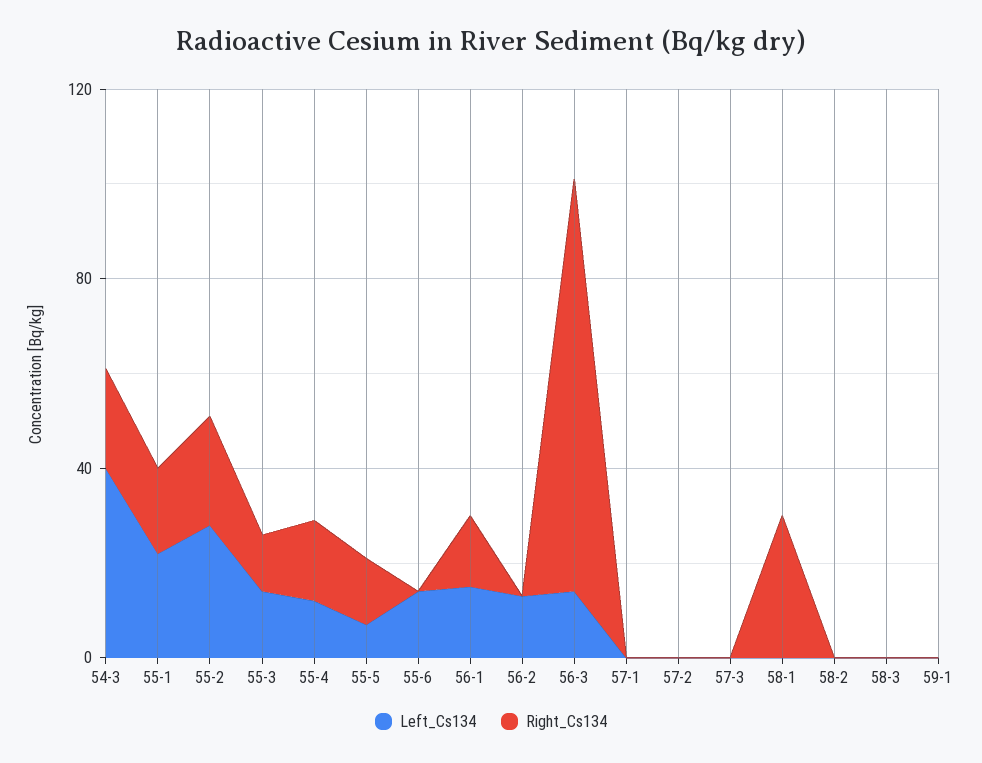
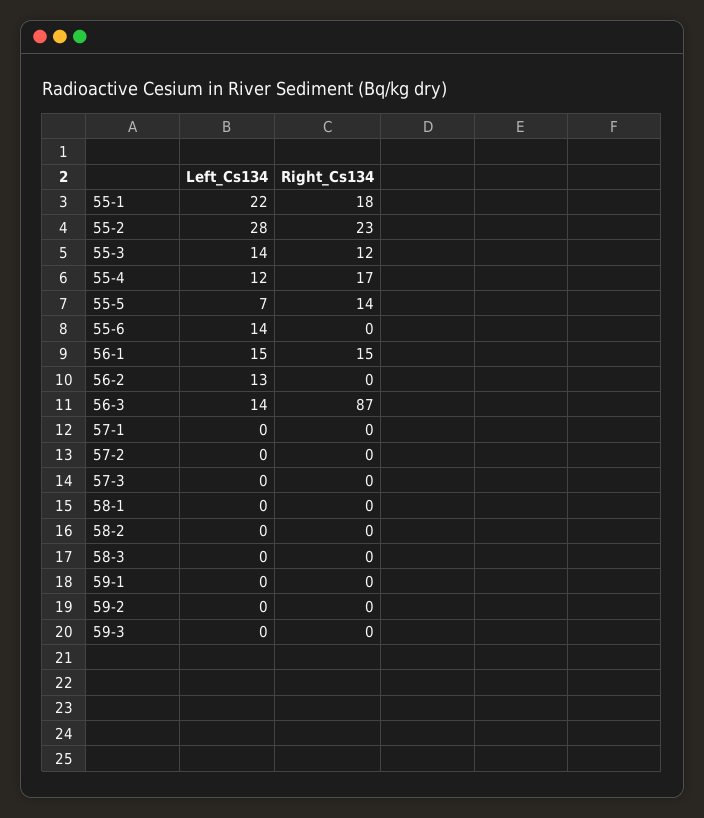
Left_Cs134, 54-3: 40 -> none
Right_Cs134, 54-3: 20 -> none
Right_Cs134, 58-1: 30 -> 0
Left_Cs134, 59-2: none -> 0
Right_Cs134, 59-2: none -> 0
Left_Cs134, 59-3: none -> 0
Right_Cs134, 59-3: none -> 0

